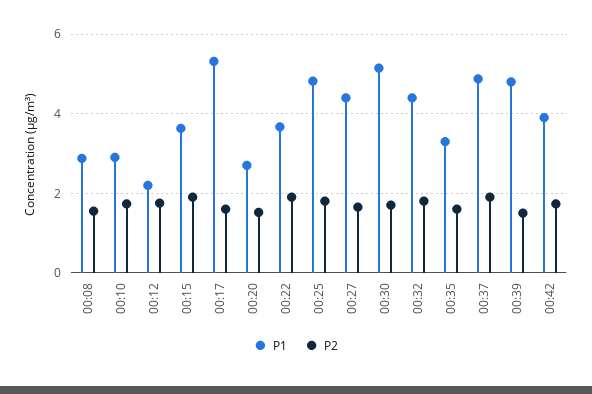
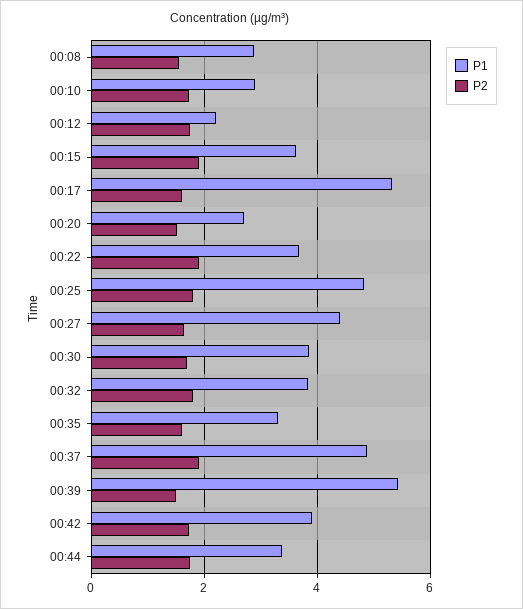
P1, 00:30: 5.2 -> 3.8
P1, 00:32: 4.4 -> 3.8
P1, 00:39: 4.8 -> 5.4
P1, 00:44: none -> 3.4
P2, 00:44: none -> 1.8

